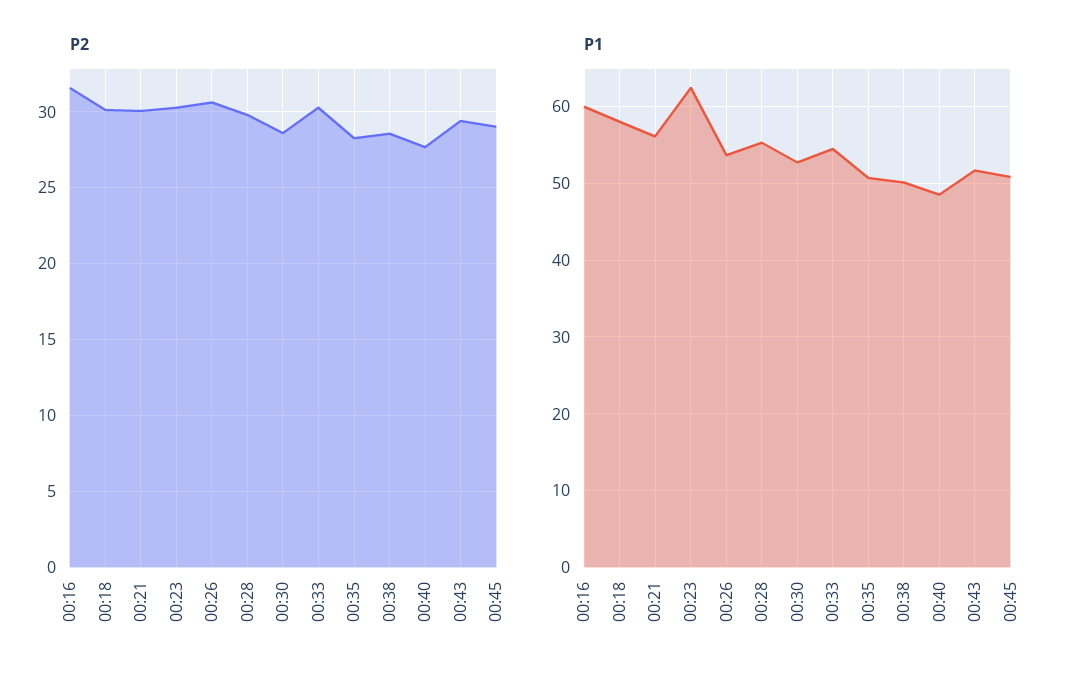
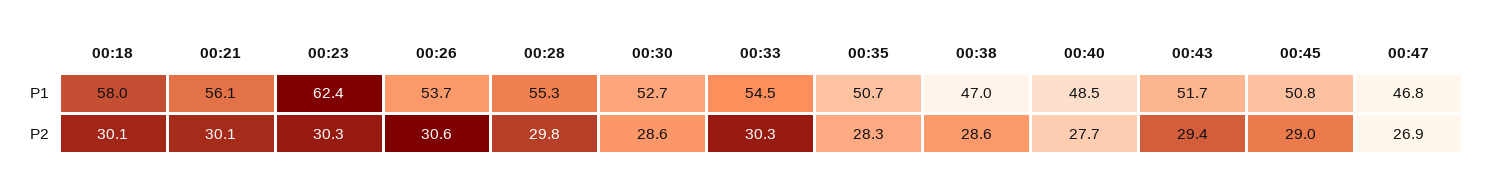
P2, 00:16: 31.5 -> none
P1, 00:16: 60 -> none
P1, 00:38: 50 -> 47
P1, 00:47: none -> 46.8
P2, 00:47: none -> 26.9

